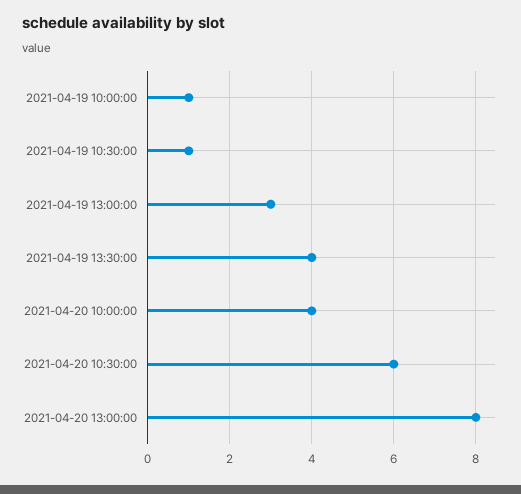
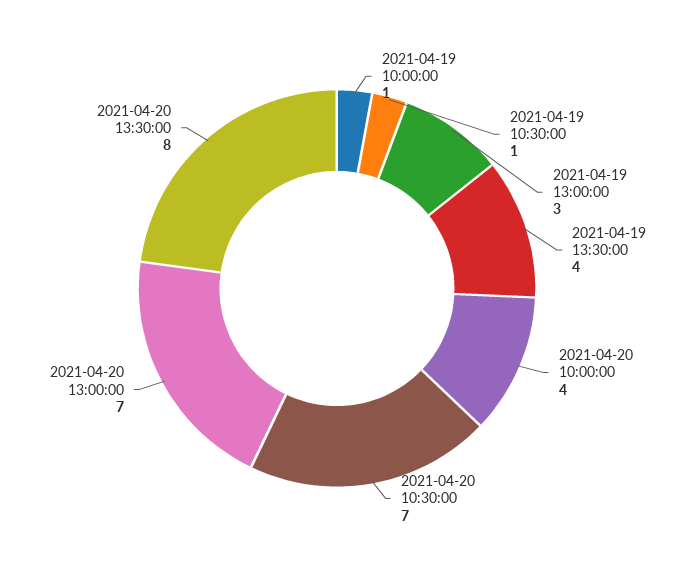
2021-04-20 10:30:00: 6 -> 7
2021-04-20 13:00:00: 8 -> 7
2021-04-20 13:30:00: none -> 8

